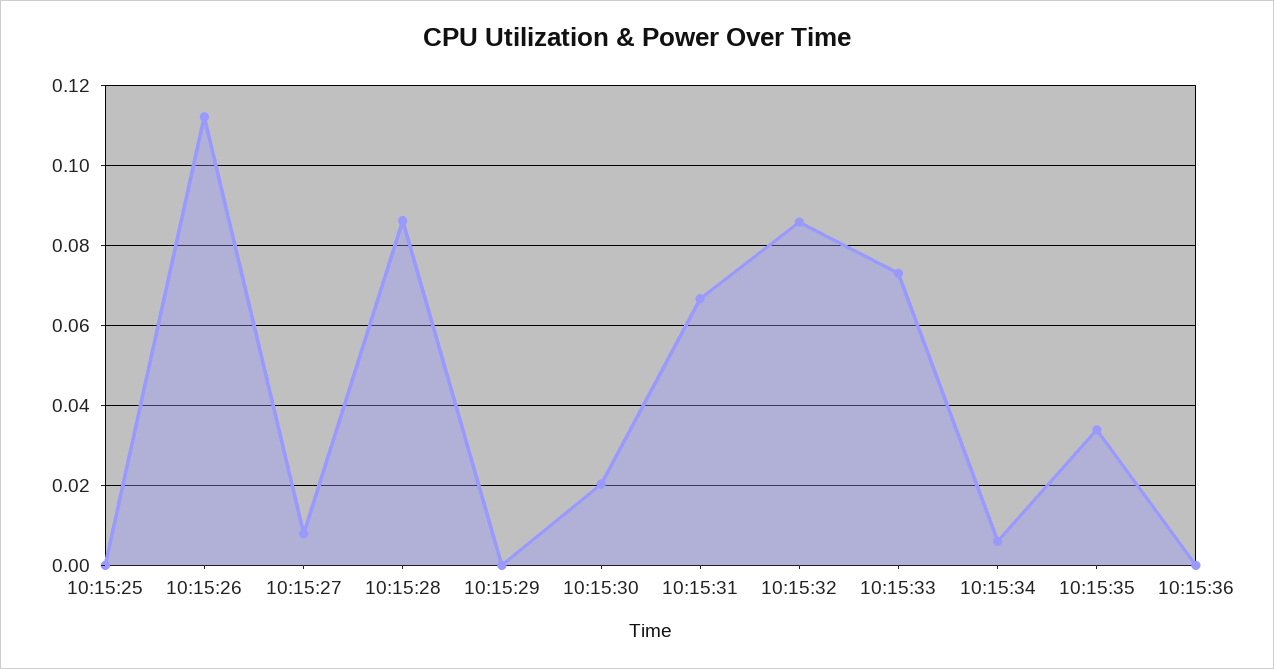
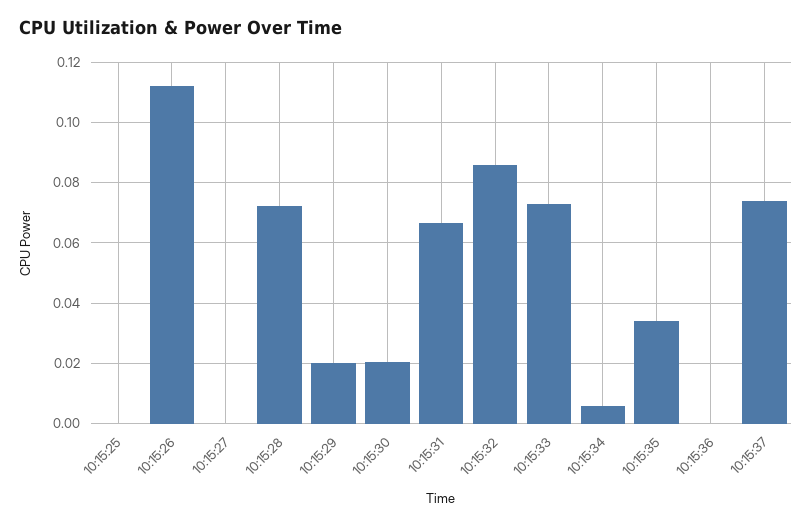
10:15:27: 0.008 -> 0
10:15:28: 0.086 -> 0.072
10:15:29: 0 -> 0.02
10:15:37: none -> 0.074

